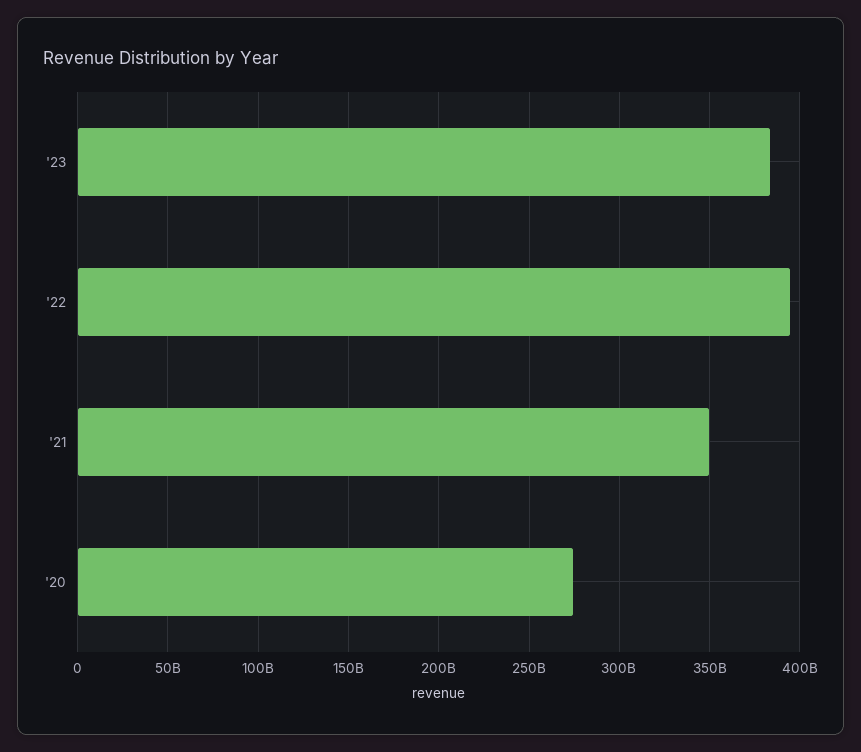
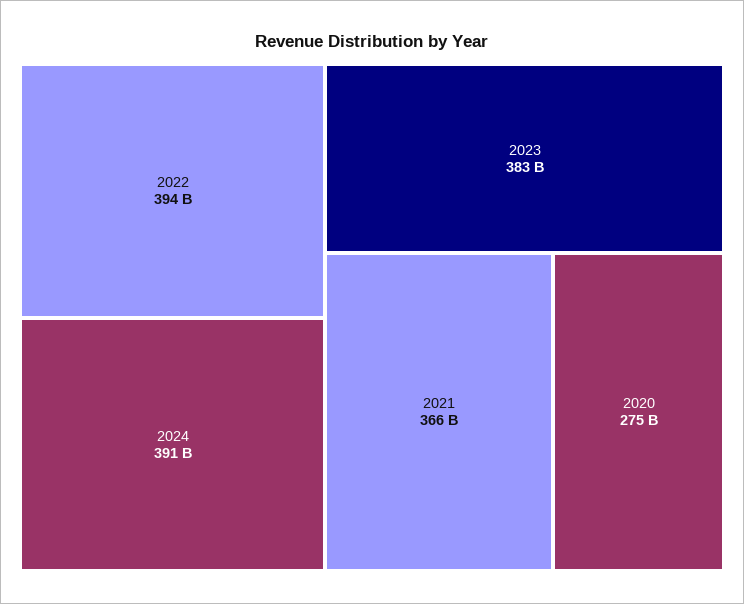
'21: 350000000000 -> 366000000000
2024: none -> 391000000000

